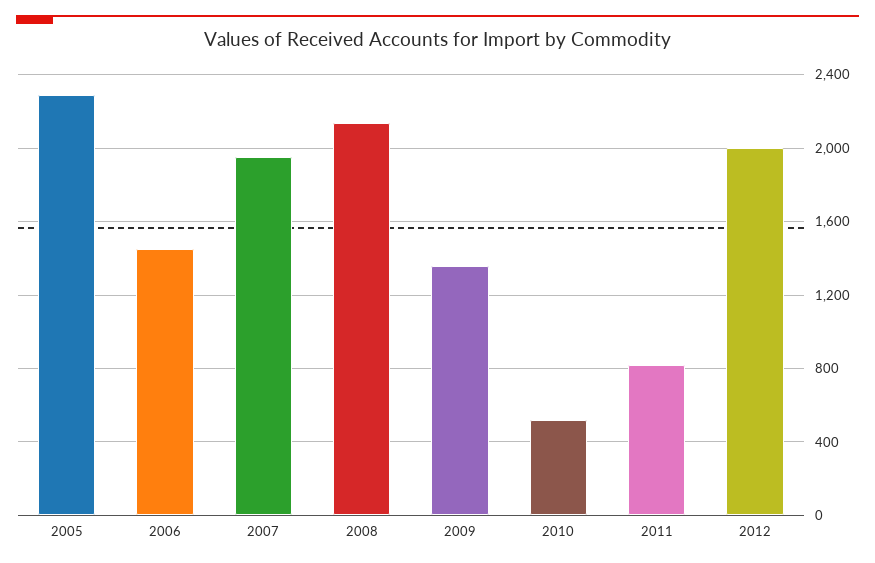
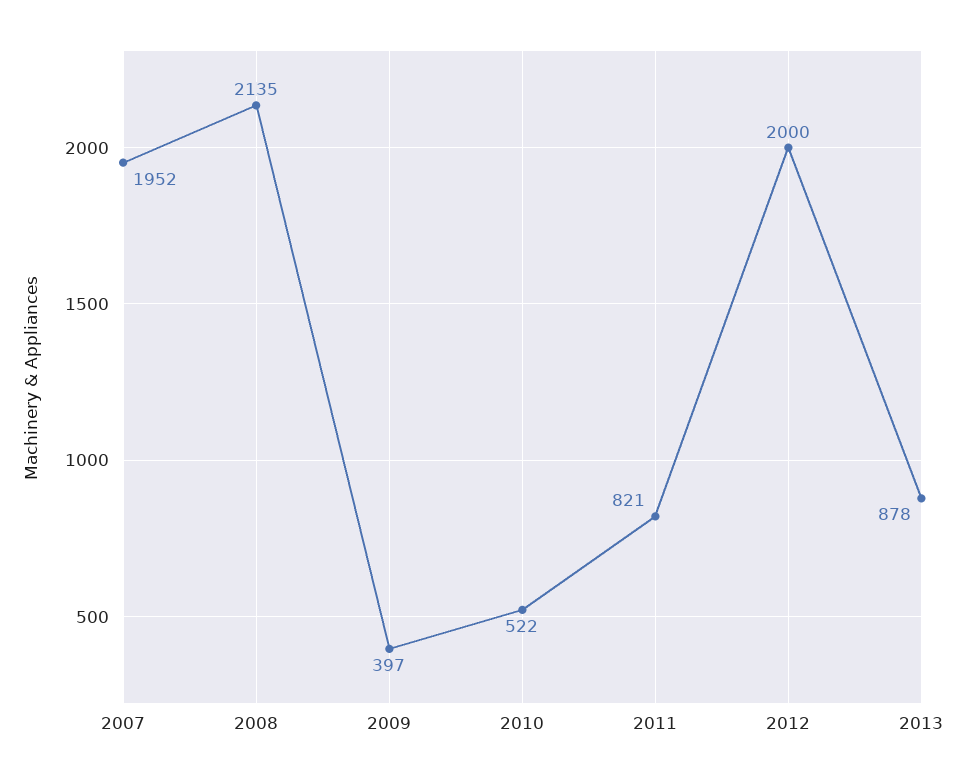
2005: 2300 -> none
2006: 1450 -> none
2009: 1350 -> 397
2013: none -> 878

